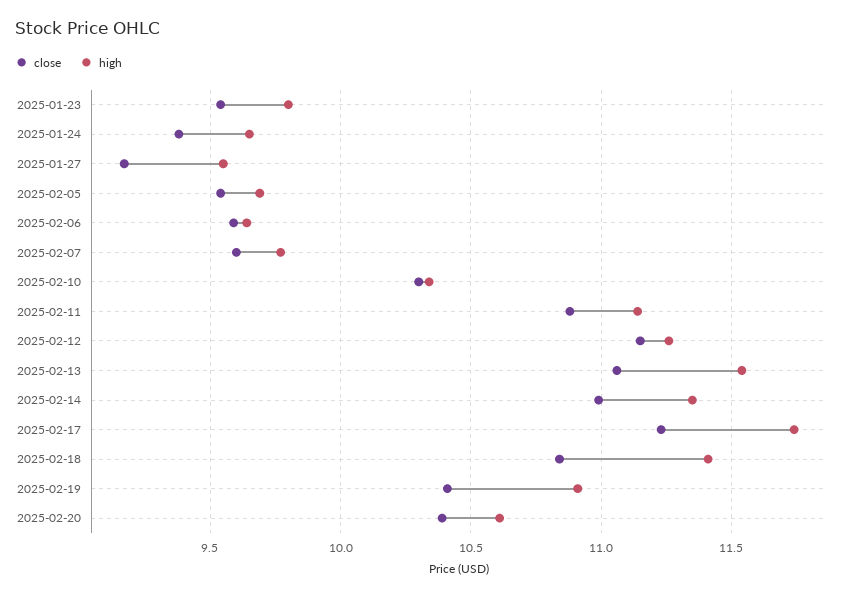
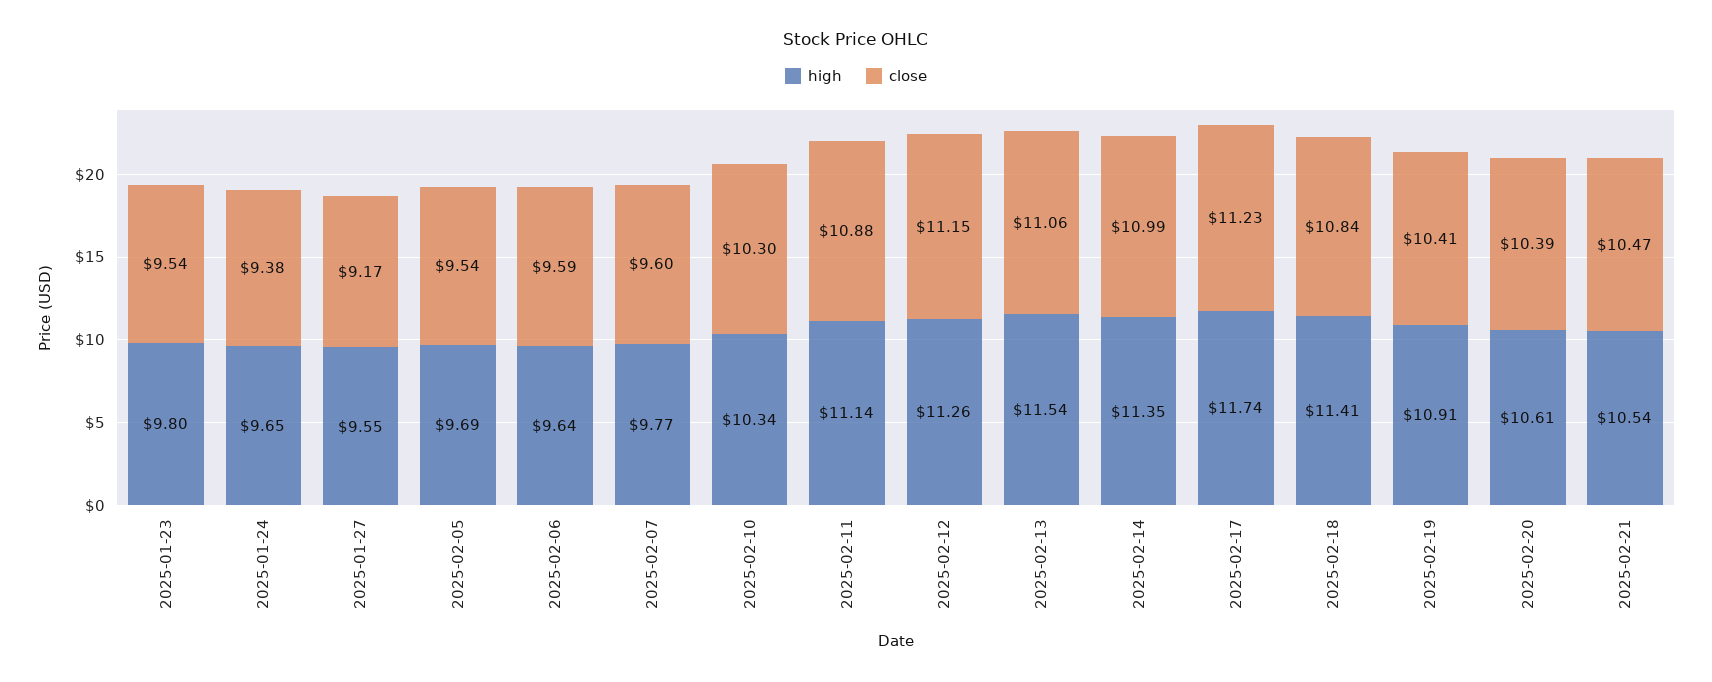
high, 2025-02-21: none -> 10.54
close, 2025-02-21: none -> 10.47

